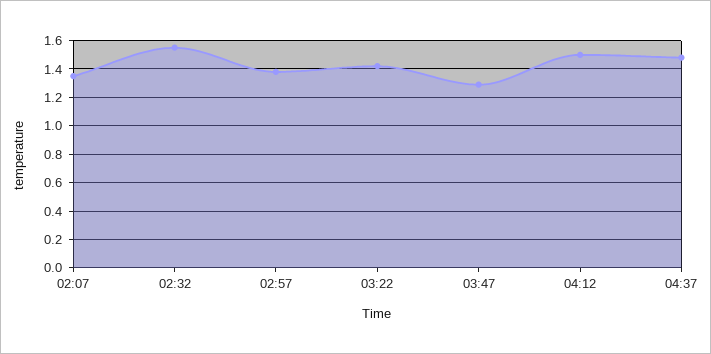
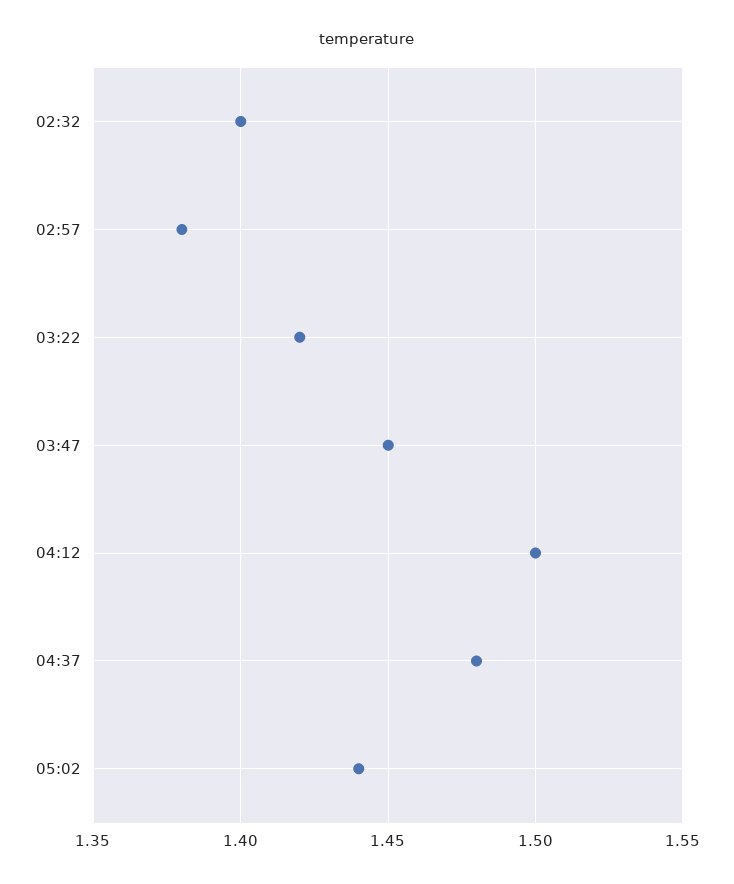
02:07: 1.35 -> none
02:32: 1.55 -> 1.4
03:47: 1.3 -> 1.45
05:02: none -> 1.44

